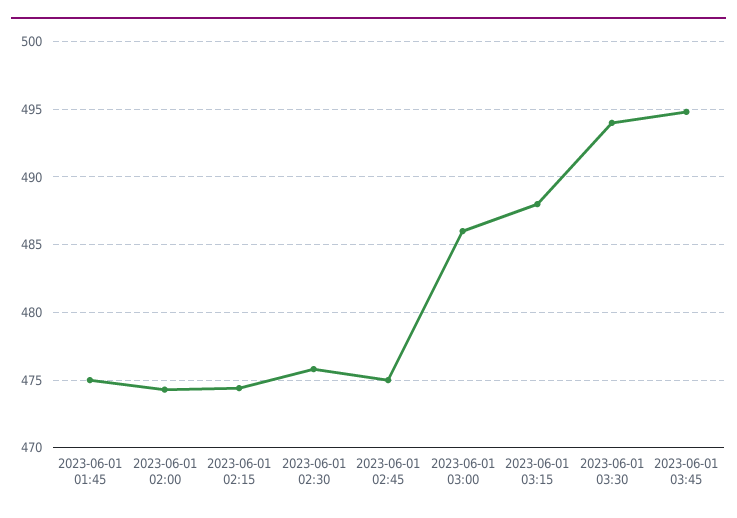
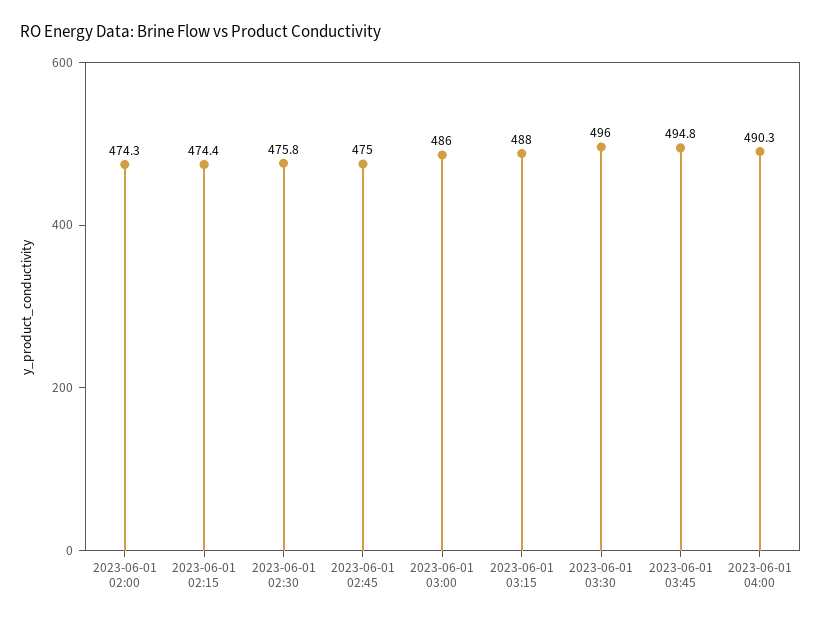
2023-06-01 01:45: 475 -> none
2023-06-01 03:30: 494 -> 496
2023-06-01 04:00: none -> 490.3

